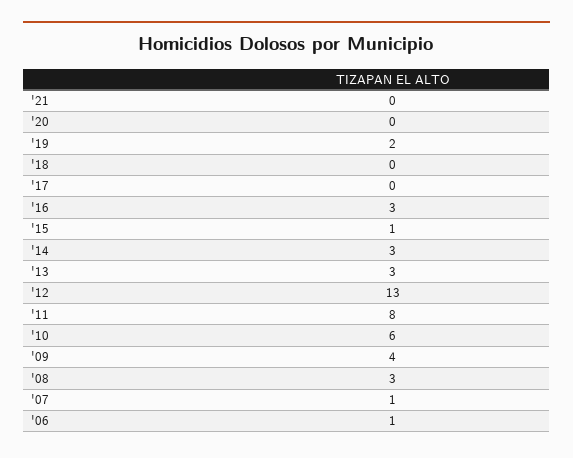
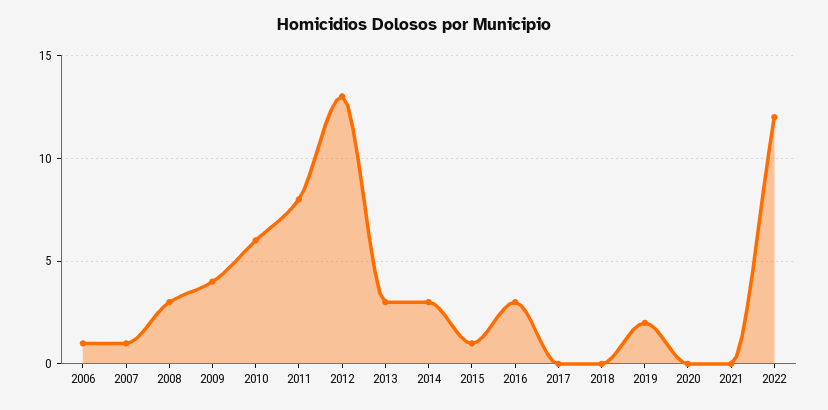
2022: none -> 12

